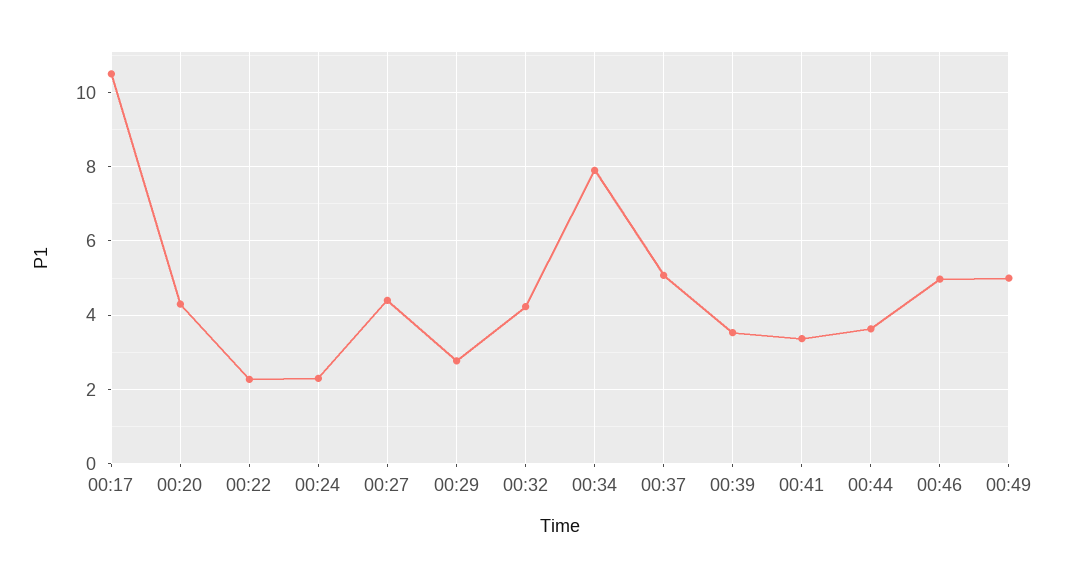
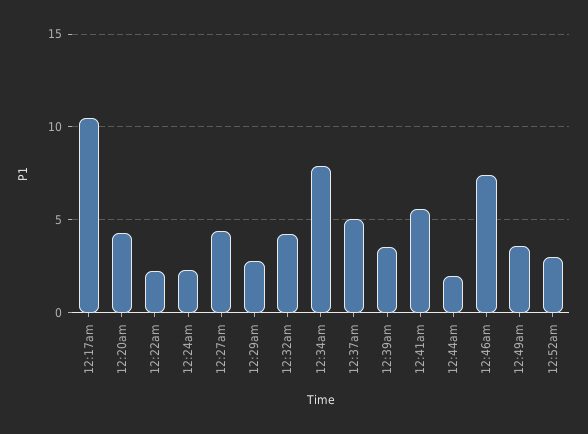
00:41: 3.4 -> 5.5
00:44: 3.6 -> 2
00:46: 5 -> 7.5
00:49: 5 -> 3.5
12:52am: none -> 3

